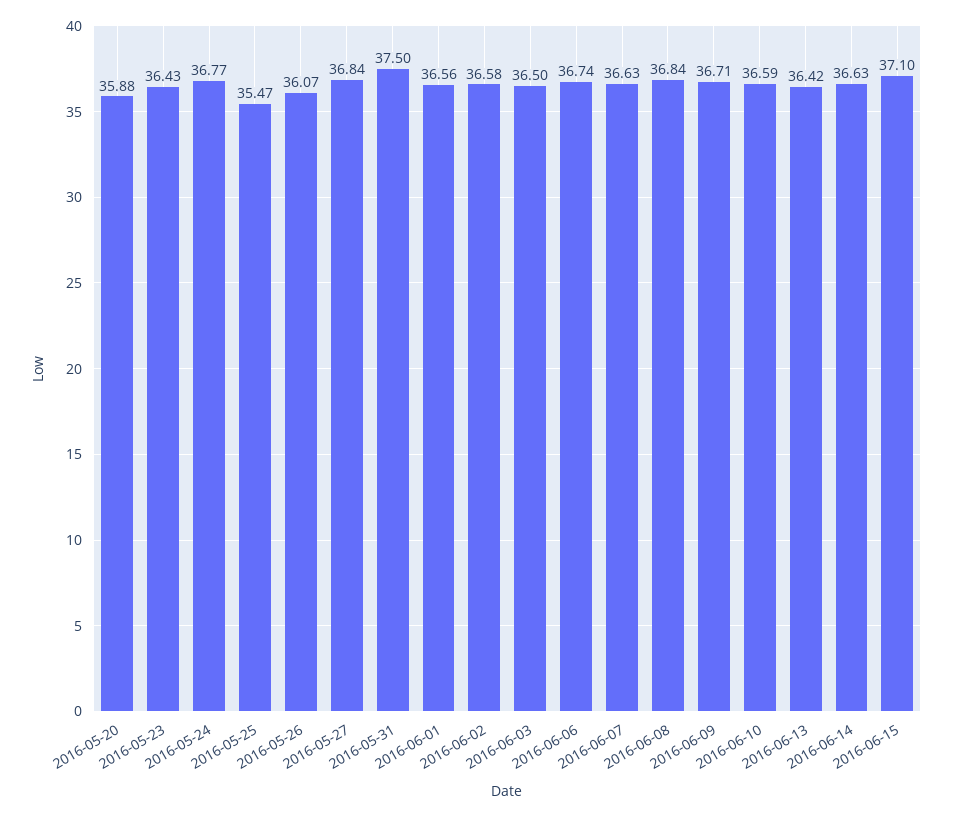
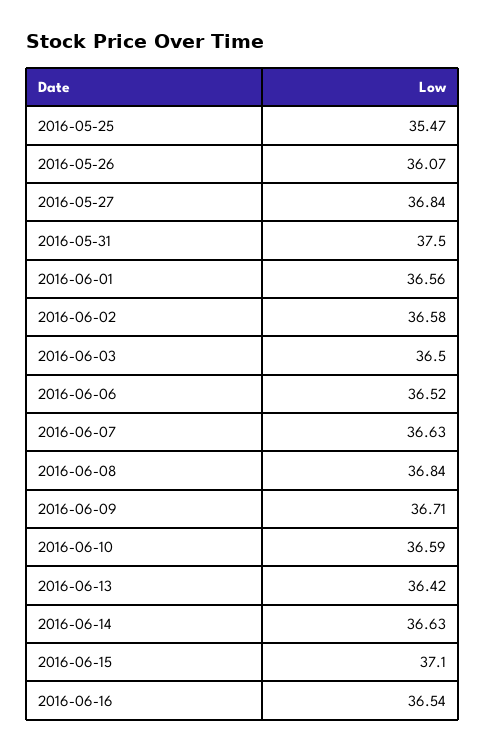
2016-05-20: 35.88 -> none
2016-05-23: 36.43 -> none
2016-05-24: 36.77 -> none
2016-06-06: 36.74 -> 36.52
2016-06-16: none -> 36.54

